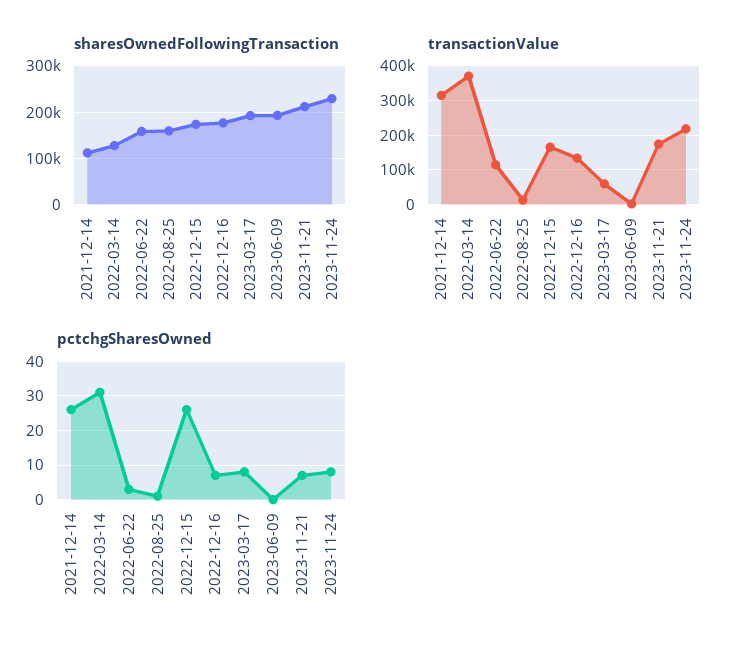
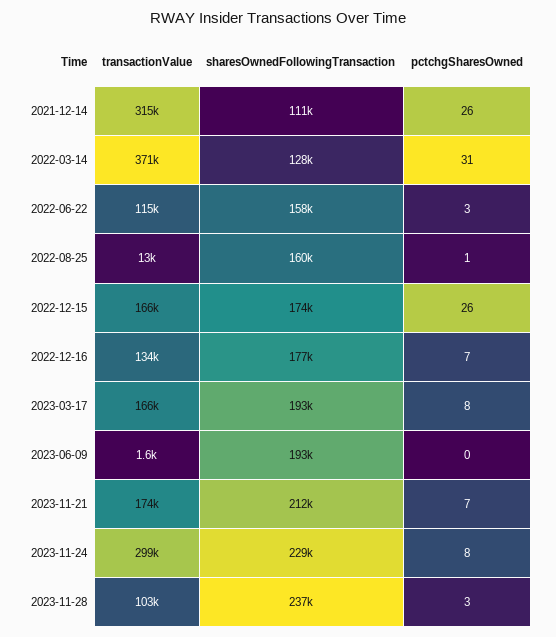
transactionValue, 2023-03-17: 60000 -> 166000
transactionValue, 2023-11-24: 220000 -> 299000
transactionValue, 2023-11-28: none -> 103000
sharesOwnedFollowingTransaction, 2023-11-28: none -> 237000
pctchgSharesOwned, 2023-11-28: none -> 3

